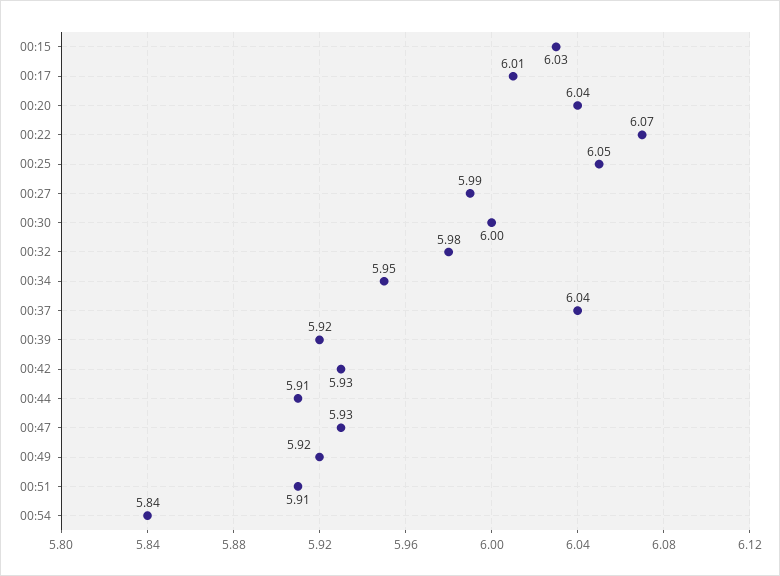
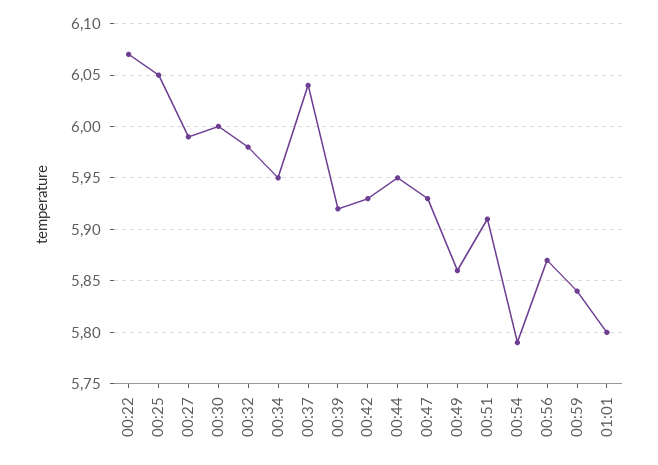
00:15: 6.03 -> none
00:17: 6.01 -> none
00:20: 6.04 -> none
00:44: 5.91 -> 5.95
00:49: 5.92 -> 5.86
00:54: 5.84 -> 5.79
00:56: none -> 5.87
00:59: none -> 5.84
01:01: none -> 5.8

